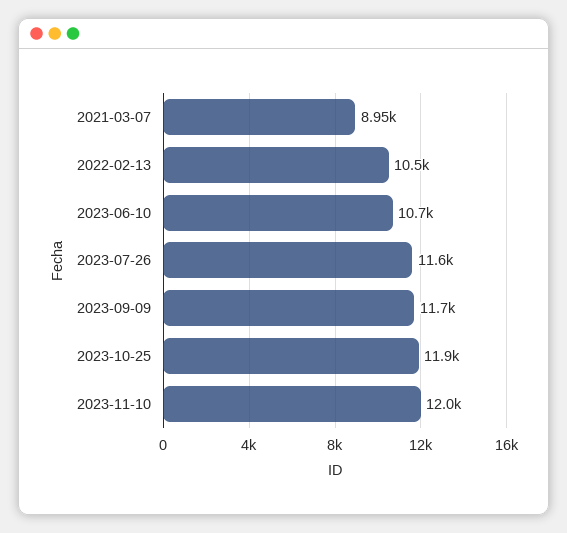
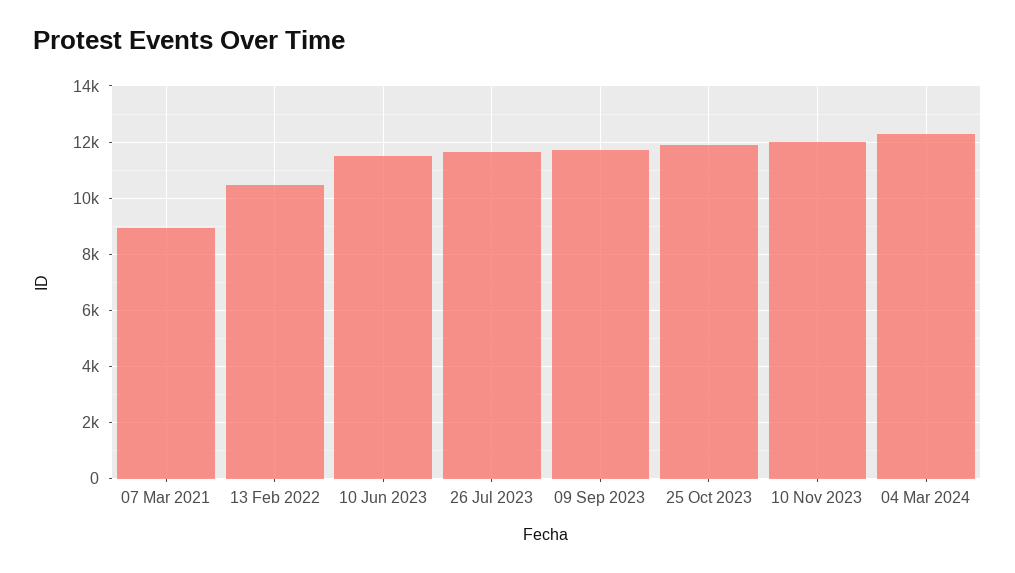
2023-06-10: 10700 -> 11500
04 Mar 2024: none -> 12250

